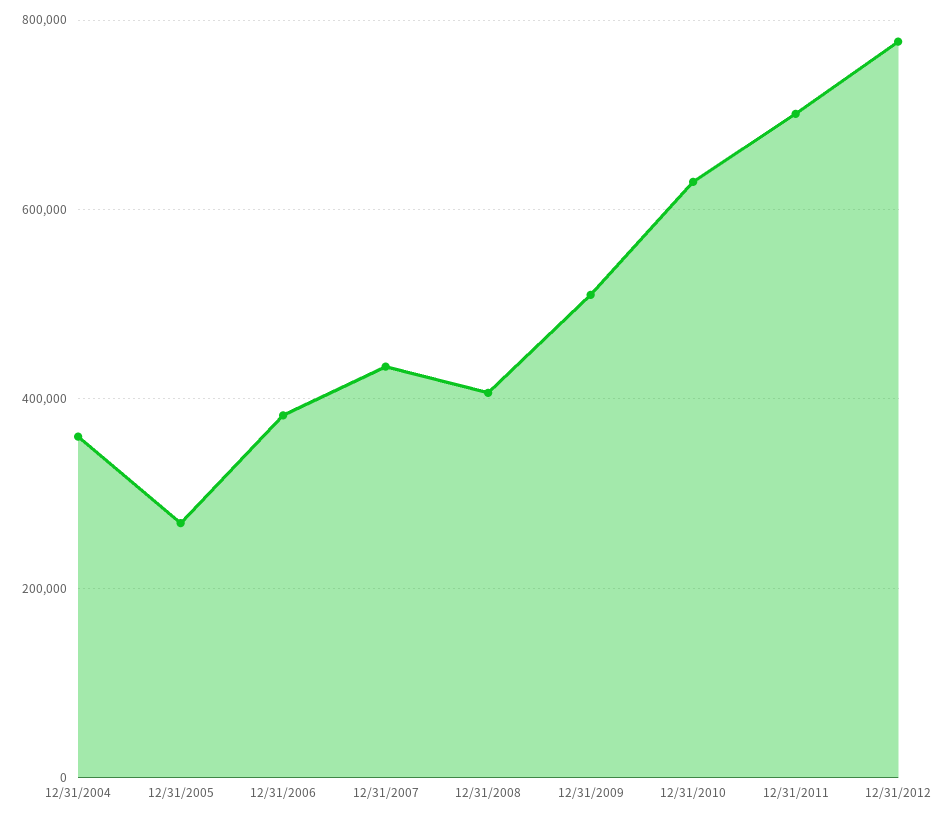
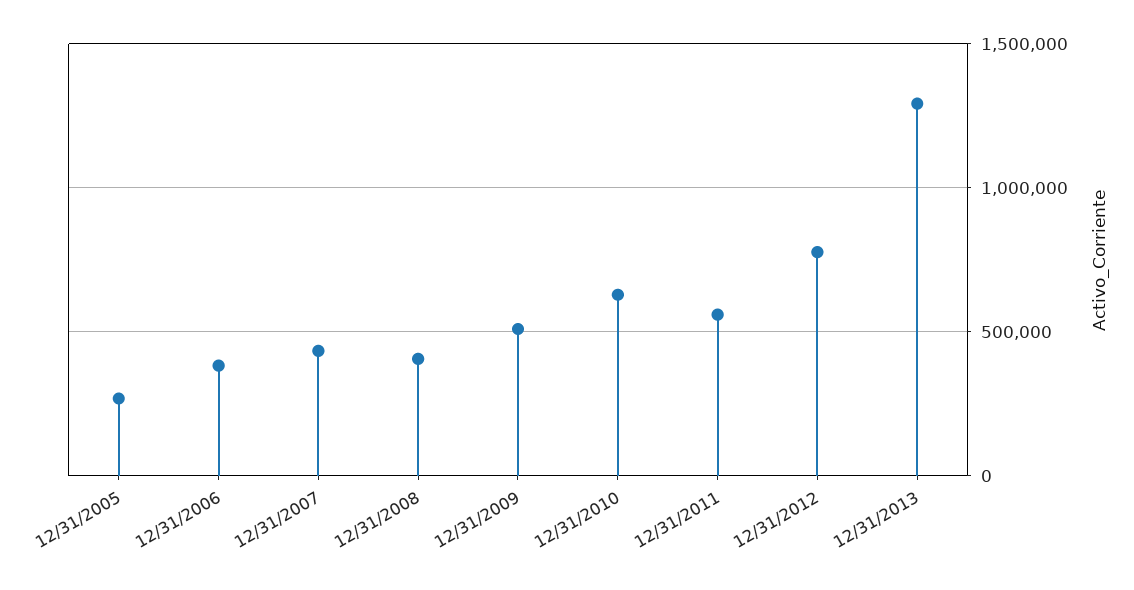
12/31/2004: 360000 -> none
12/31/2011: 700000 -> 550000
12/31/2013: none -> 1300000

